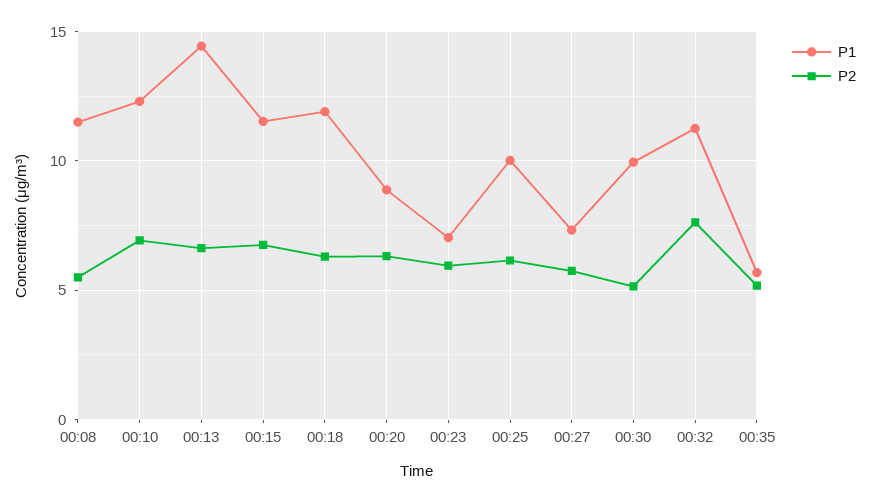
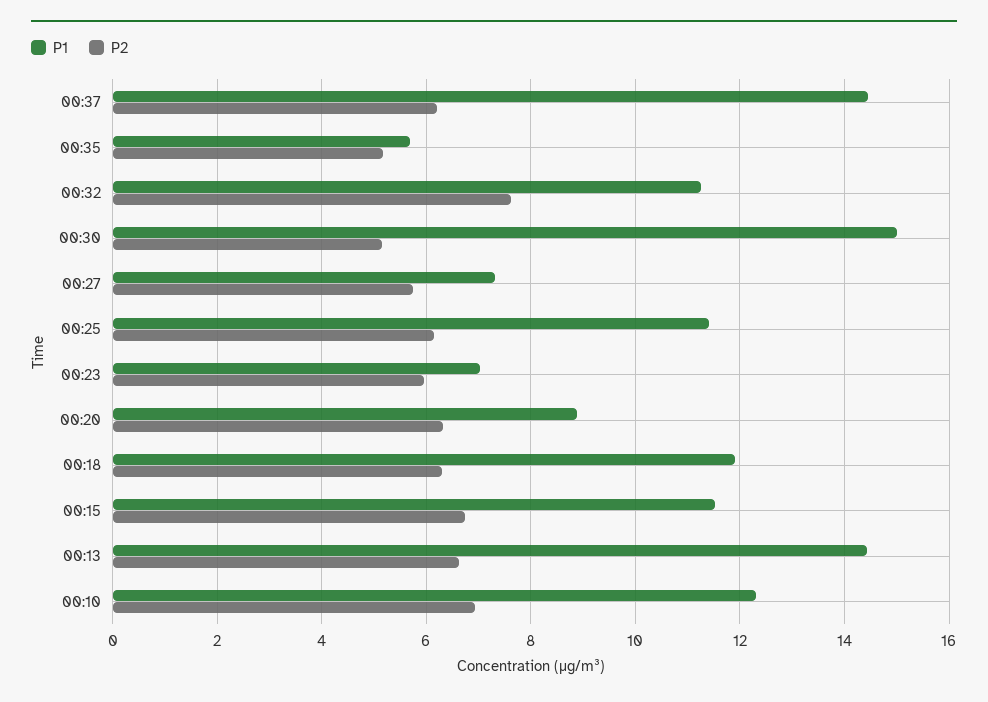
P1, 00:08: 11.5 -> none
P2, 00:08: 5.5 -> none
P1, 00:25: 10 -> 11.4
P1, 00:30: 10 -> 15
P1, 00:37: none -> 14.4
P2, 00:37: none -> 6.2

